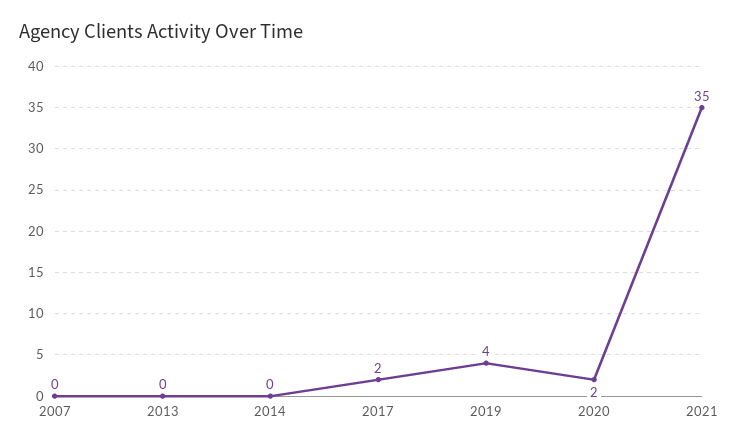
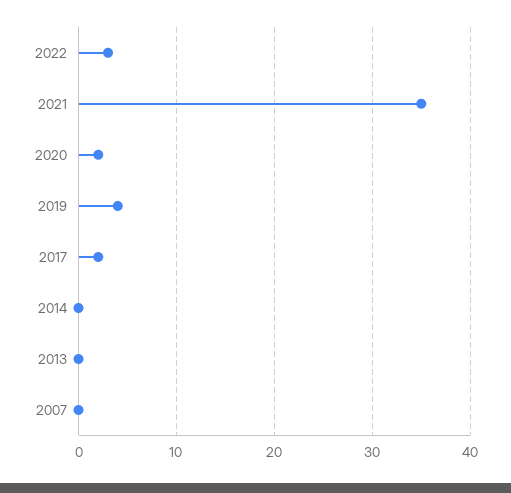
2022: none -> 3

